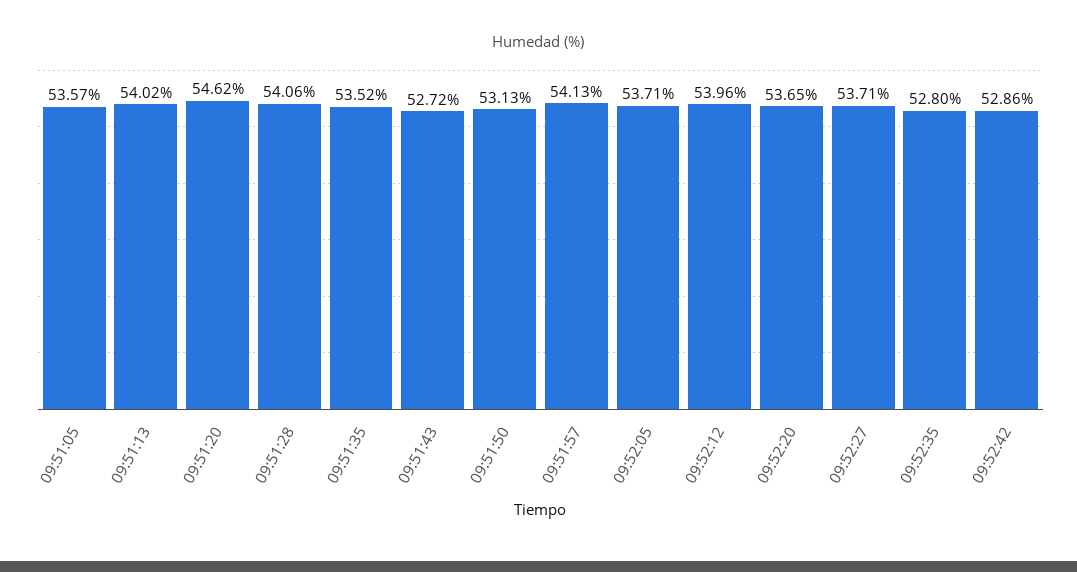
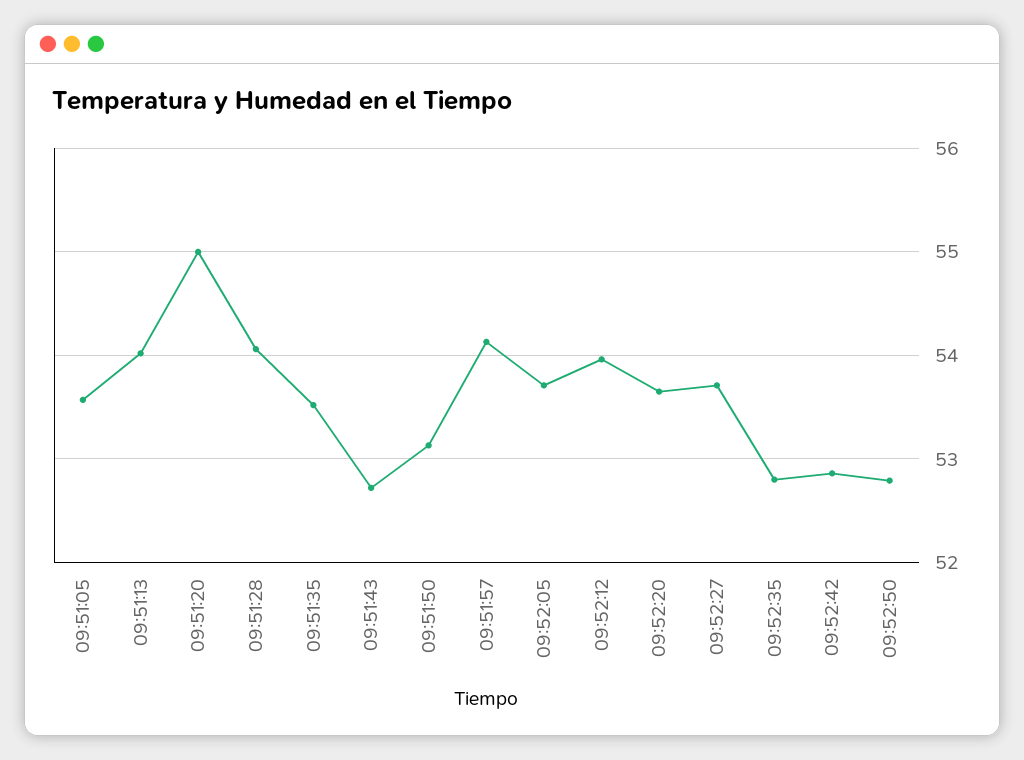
09:51:20: 54.62 -> 55
09:52:50: none -> 52.8

